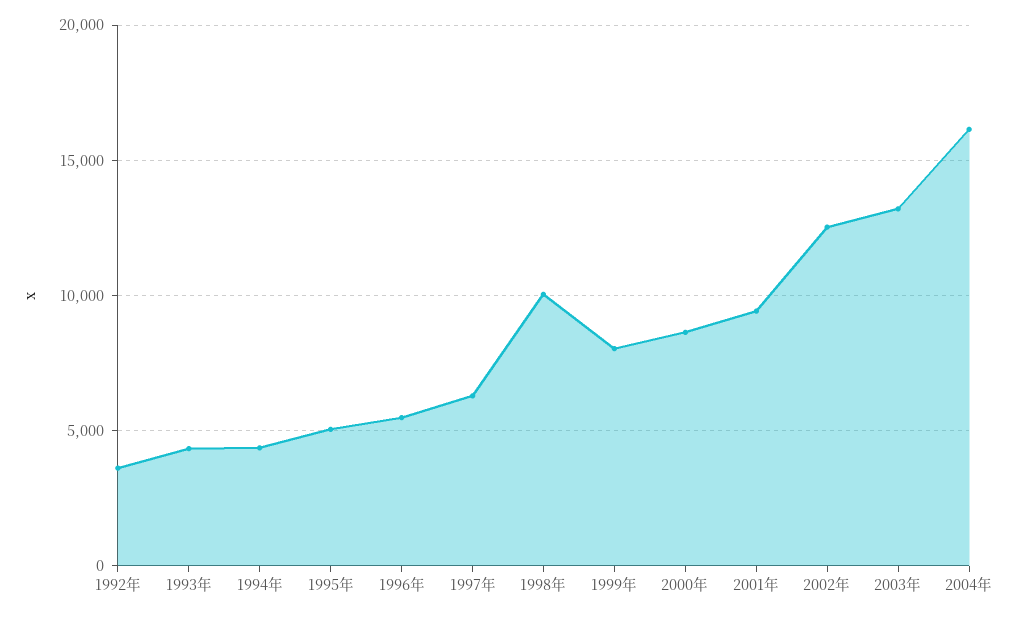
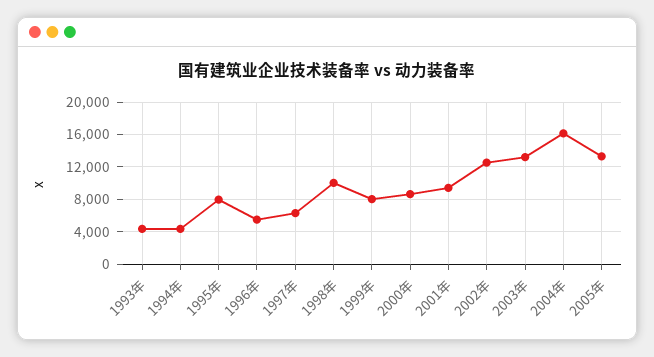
1992年: 3500 -> none
1995年: 5000 -> 8000
2005年: none -> 13000

